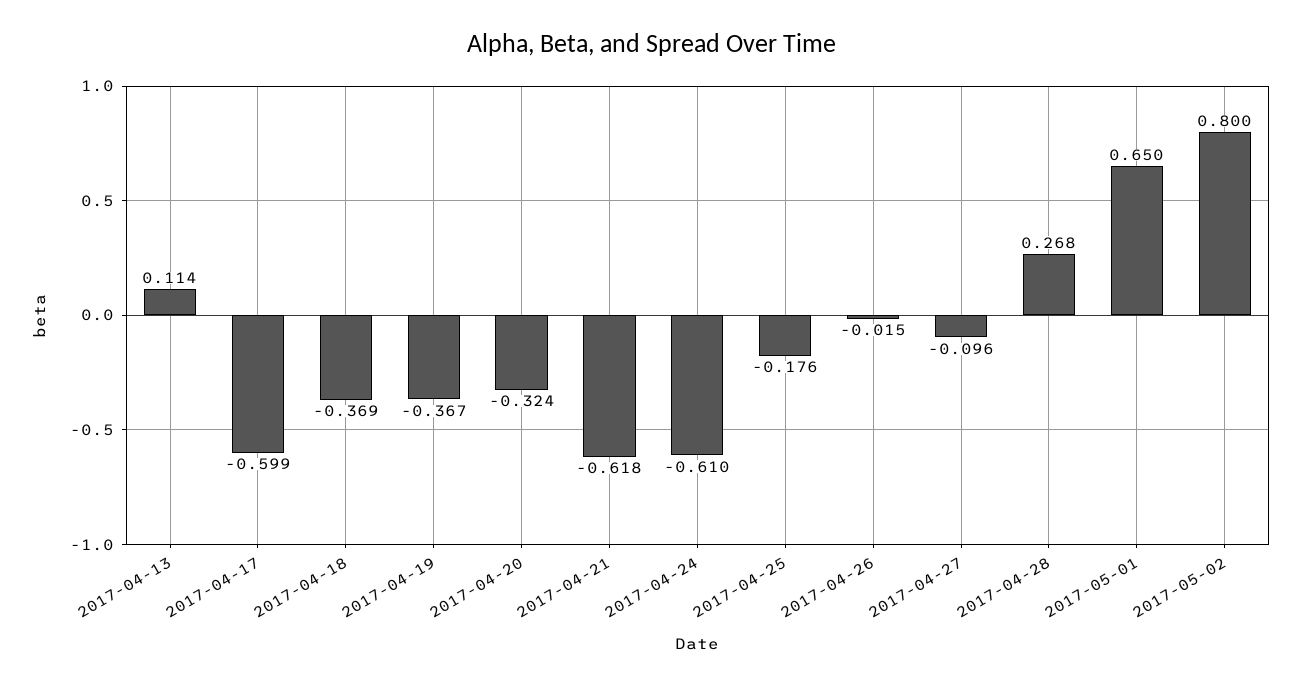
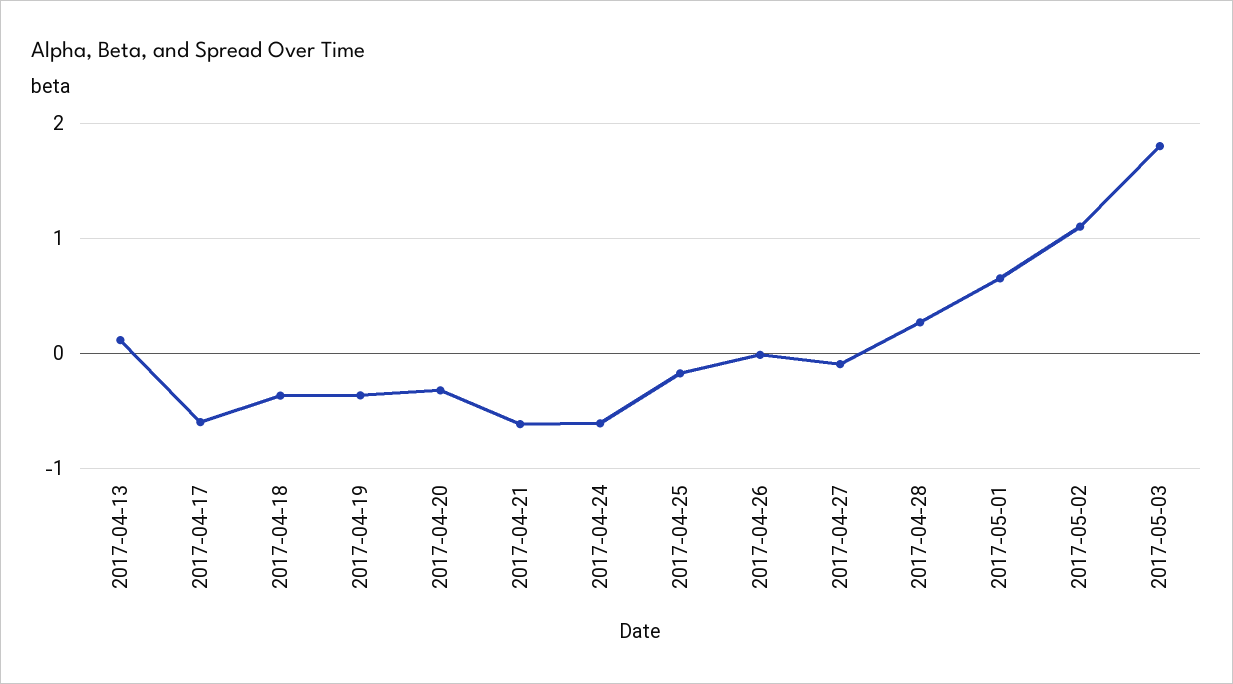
2017-05-02: 0.8 -> 1.1
2017-05-03: none -> 1.8

